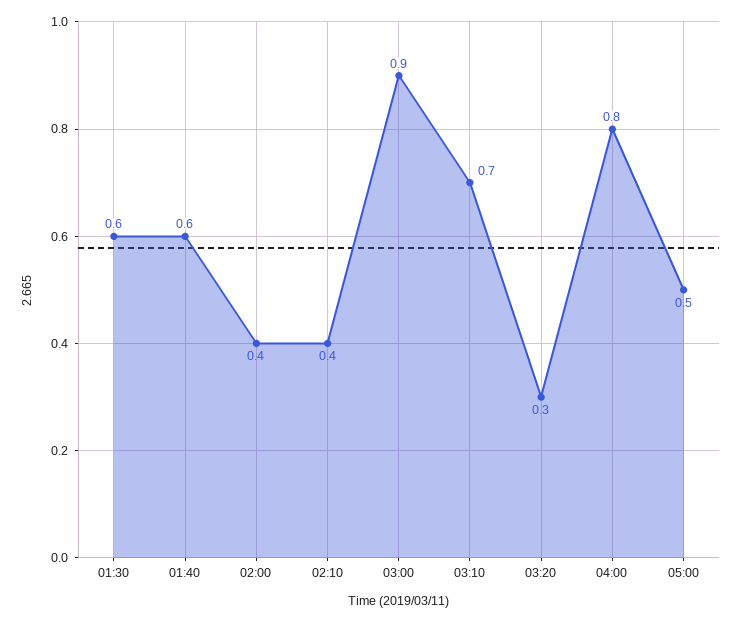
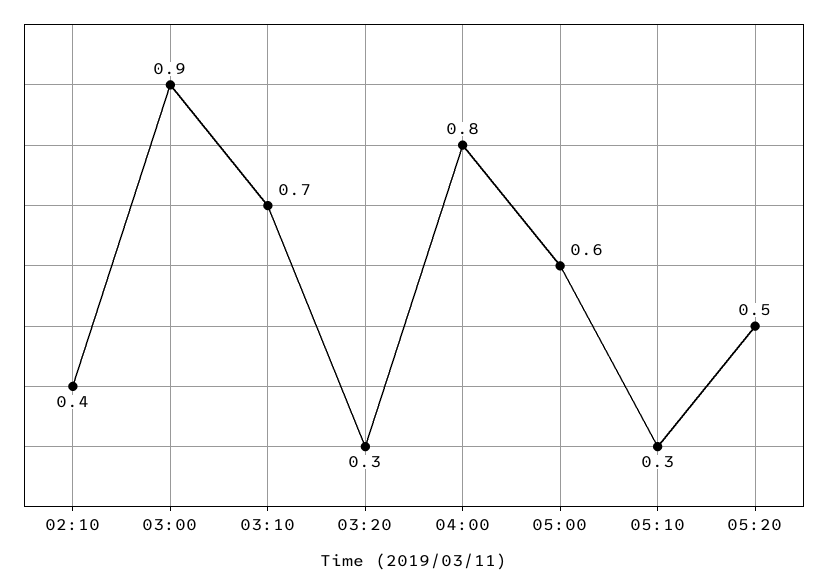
01:30: 0.6 -> none
01:40: 0.6 -> none
02:00: 0.4 -> none
05:00: 0.5 -> 0.6
05:10: none -> 0.3
05:20: none -> 0.5

